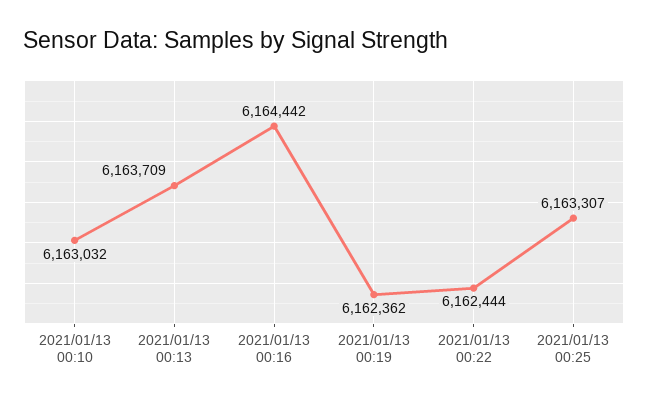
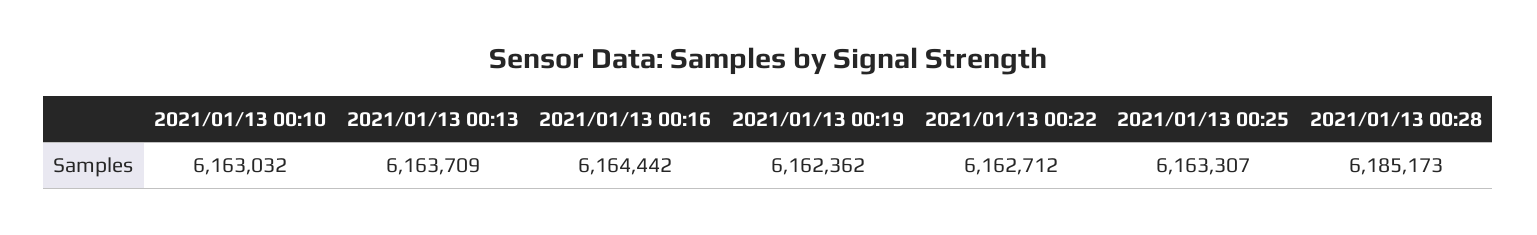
2021/01/13 00:22: 6162444 -> 6162712
2021/01/13 00:28: none -> 6185173

